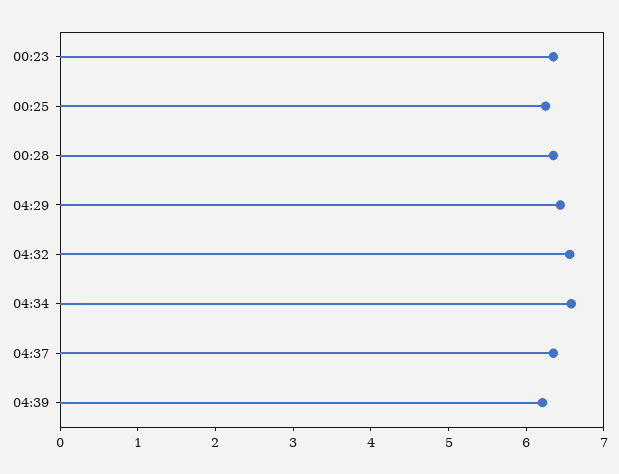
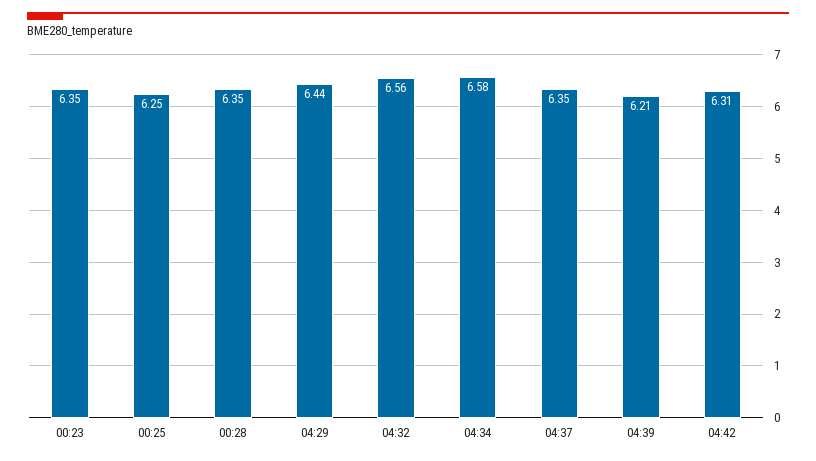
04:42: none -> 6.31

